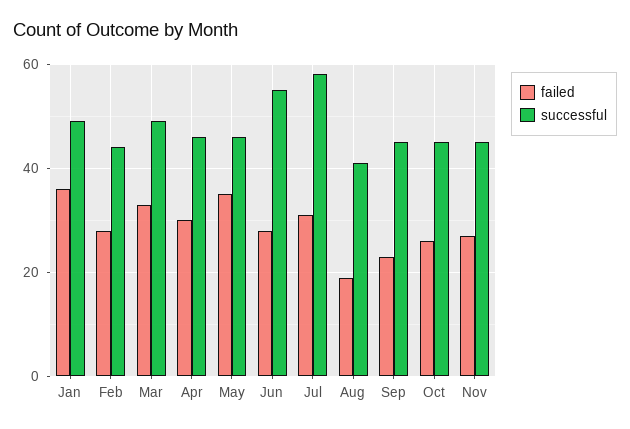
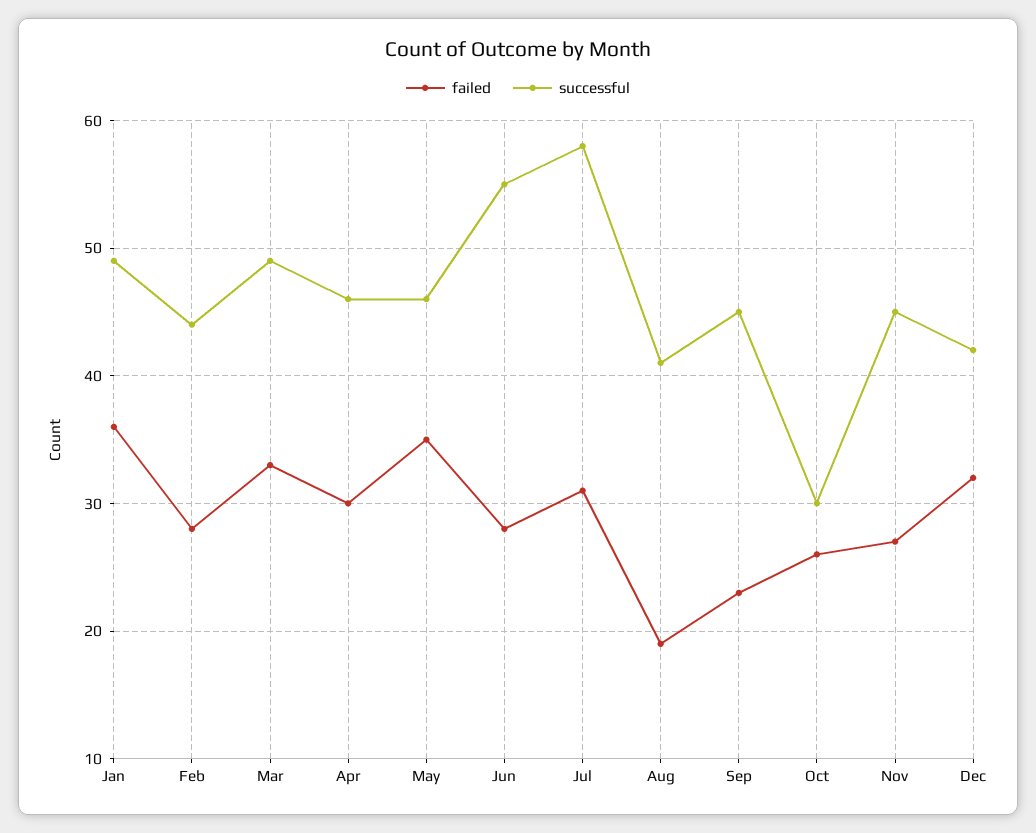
successful, Oct: 45 -> 30
failed, Dec: none -> 32
successful, Dec: none -> 42

